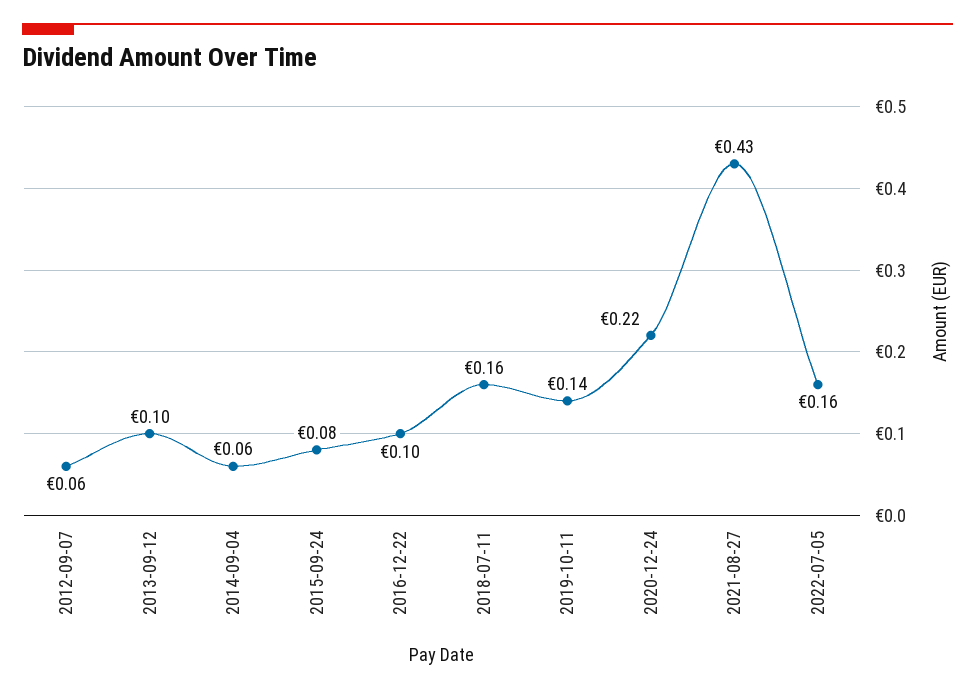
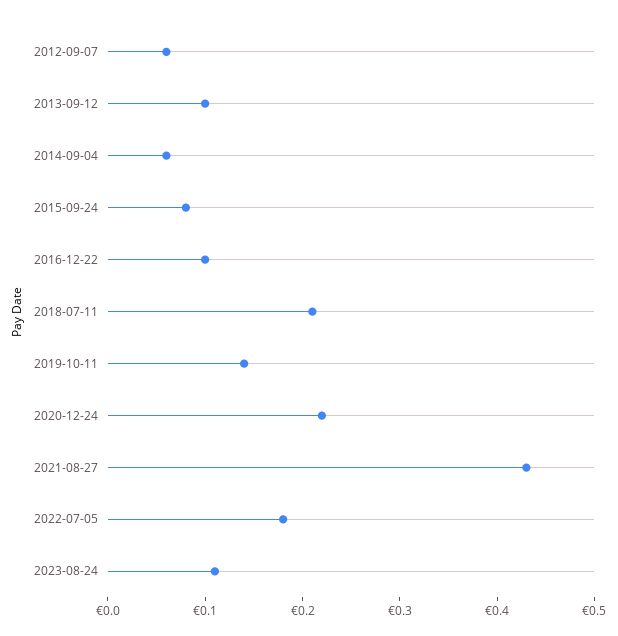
2018-07-11: 0.16 -> 0.21
2022-07-05: 0.16 -> 0.18
2023-08-24: none -> 0.11

